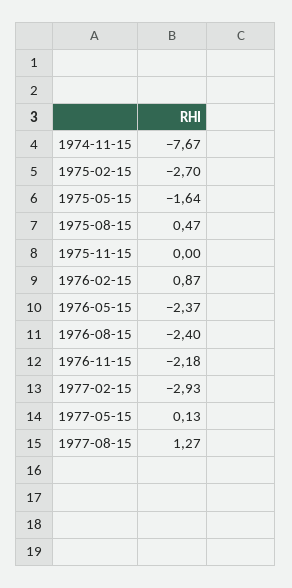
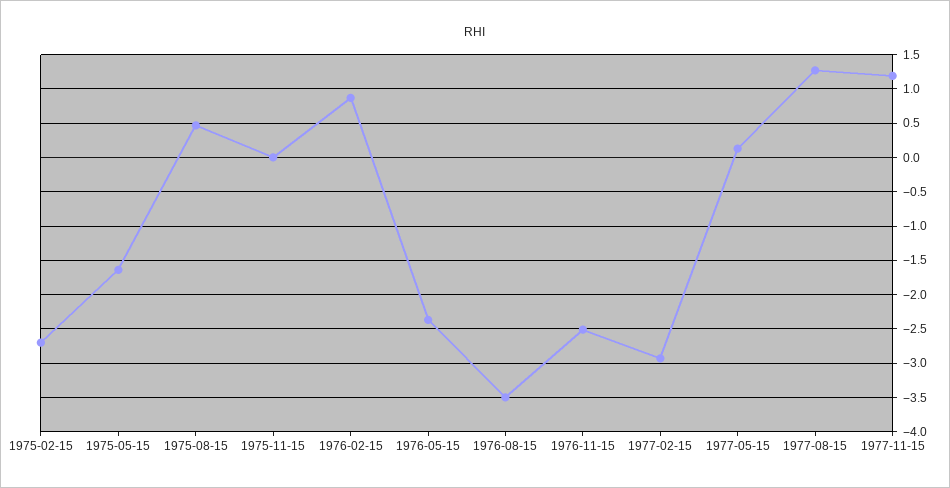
1974-11-15: -7.67 -> none
1976-08-15: -2.4 -> -3.5
1976-11-15: -2.18 -> -2.5
1977-11-15: none -> 1.2

